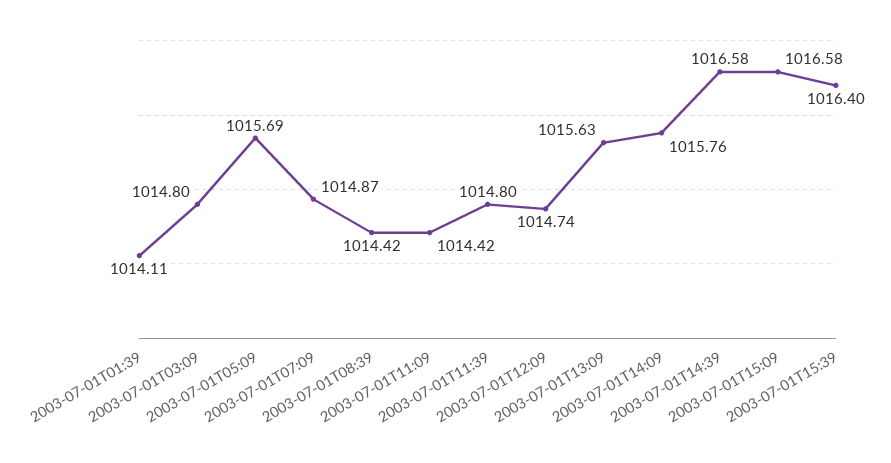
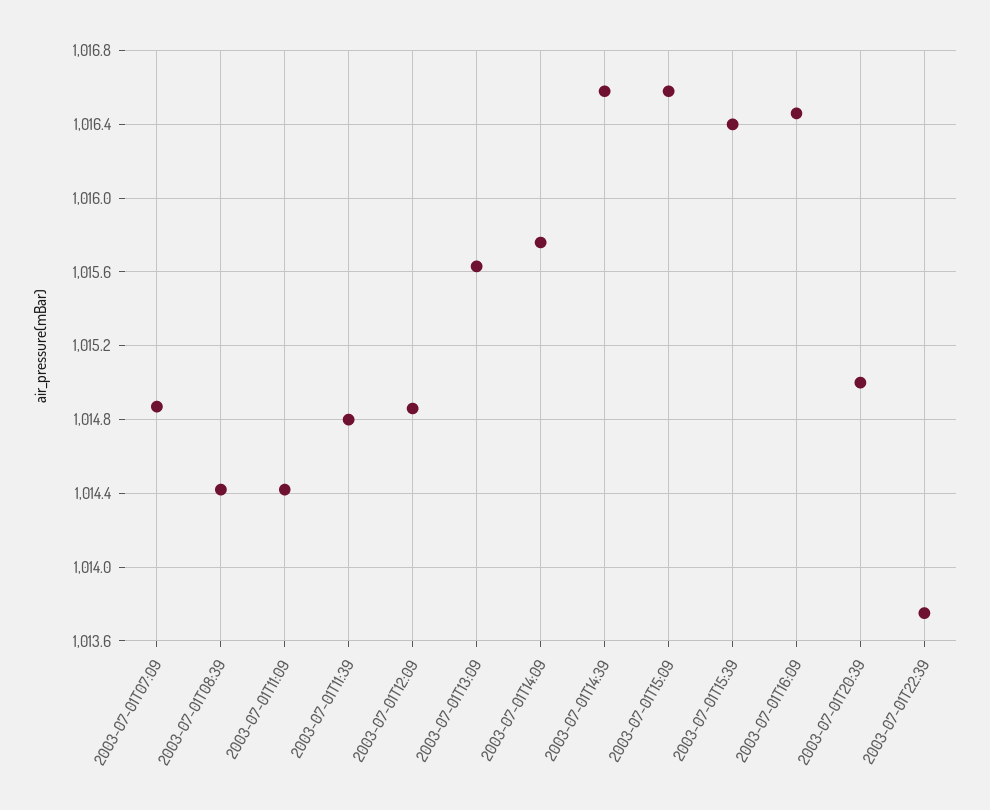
2003-07-01T01:39: 1014.11 -> none
2003-07-01T03:09: 1014.8 -> none
2003-07-01T05:09: 1015.69 -> none
2003-07-01T12:09: 1014.74 -> 1014.85
2003-07-01T16:09: none -> 1016.45
2003-07-01T20:39: none -> 1015
2003-07-01T22:39: none -> 1013.75

